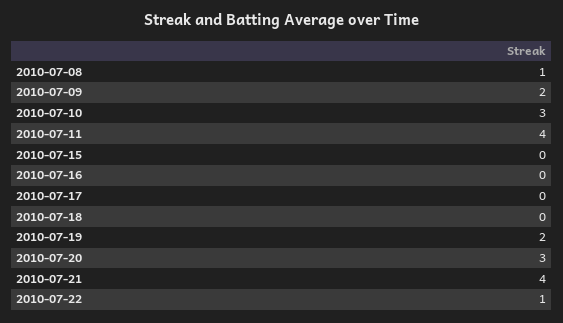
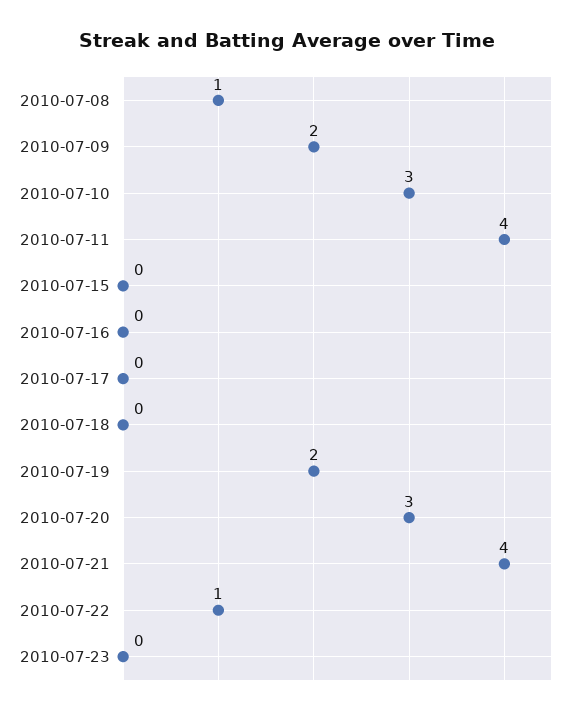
2010-07-23: none -> 0

